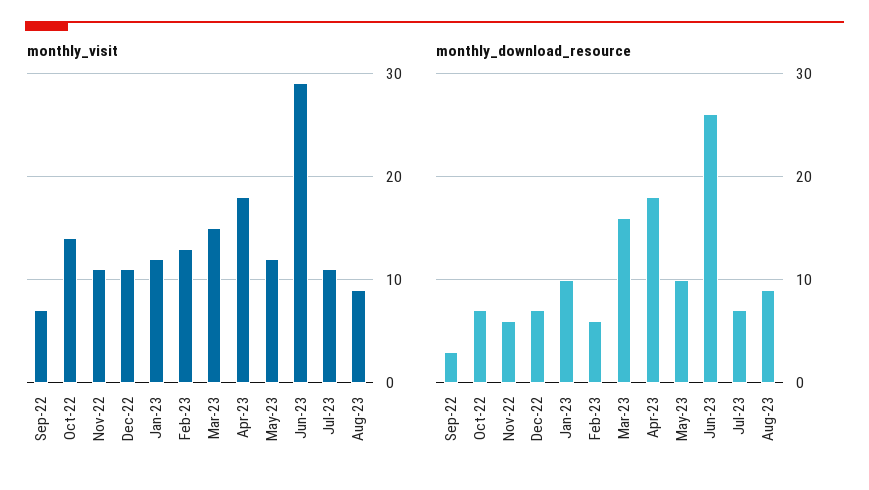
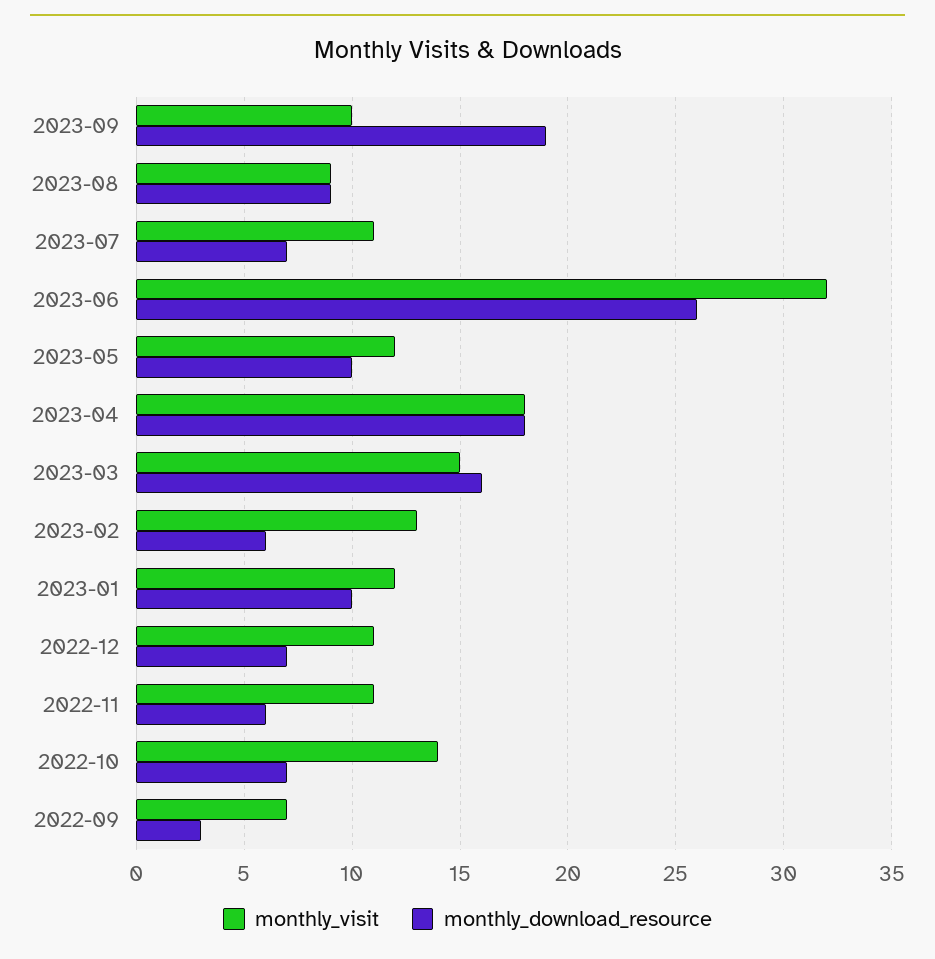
monthly_visit, Jun-23: 29 -> 32
monthly_visit, 2023-09: none -> 10
monthly_download_resource, 2023-09: none -> 19

